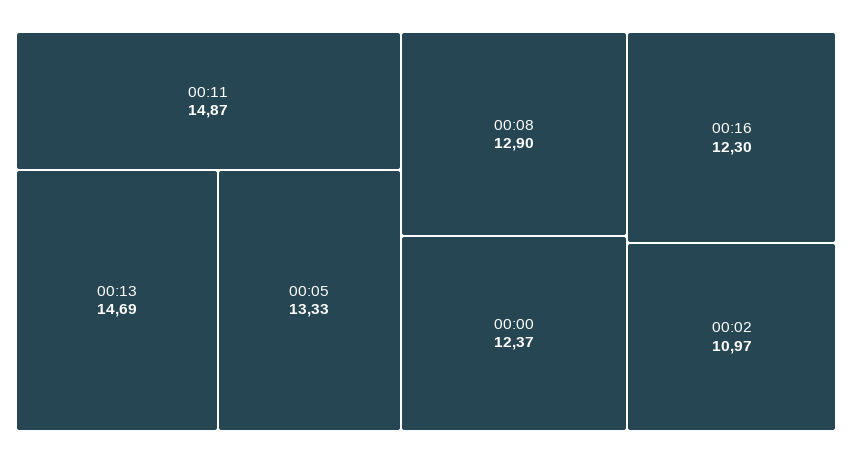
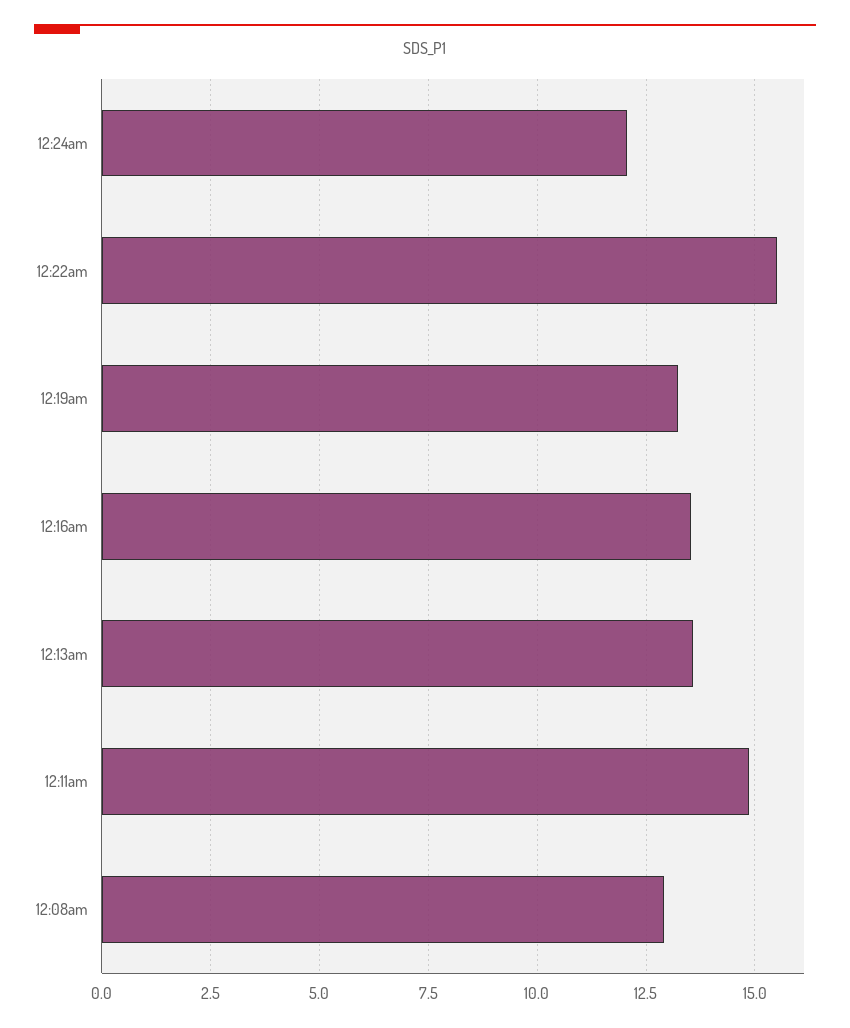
00:13: 14.69 -> 13.5
00:05: 13.33 -> none
00:00: 12.37 -> none
00:16: 12.3 -> 13.5
00:02: 10.97 -> none
12:24am: none -> 12
12:22am: none -> 15.5
12:19am: none -> 13.25

